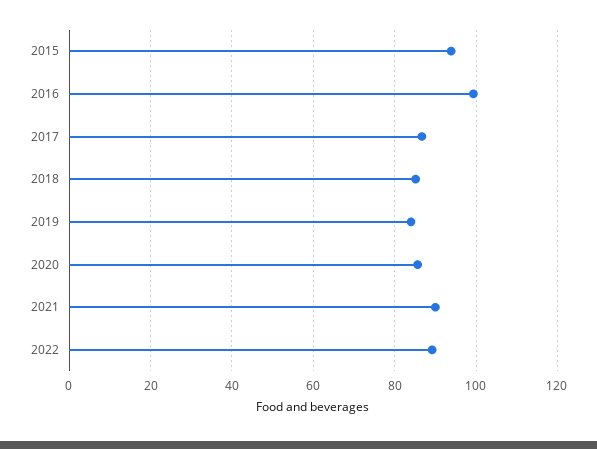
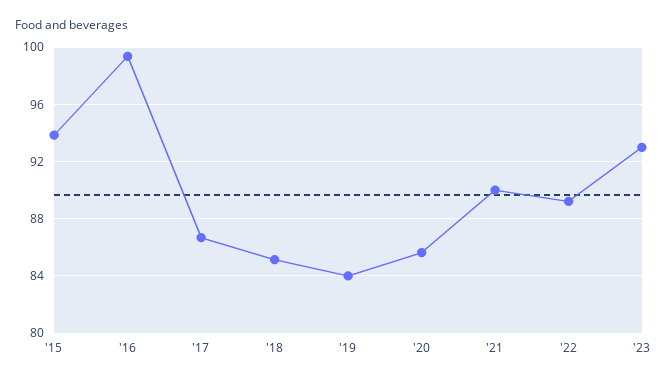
'23: none -> 93

